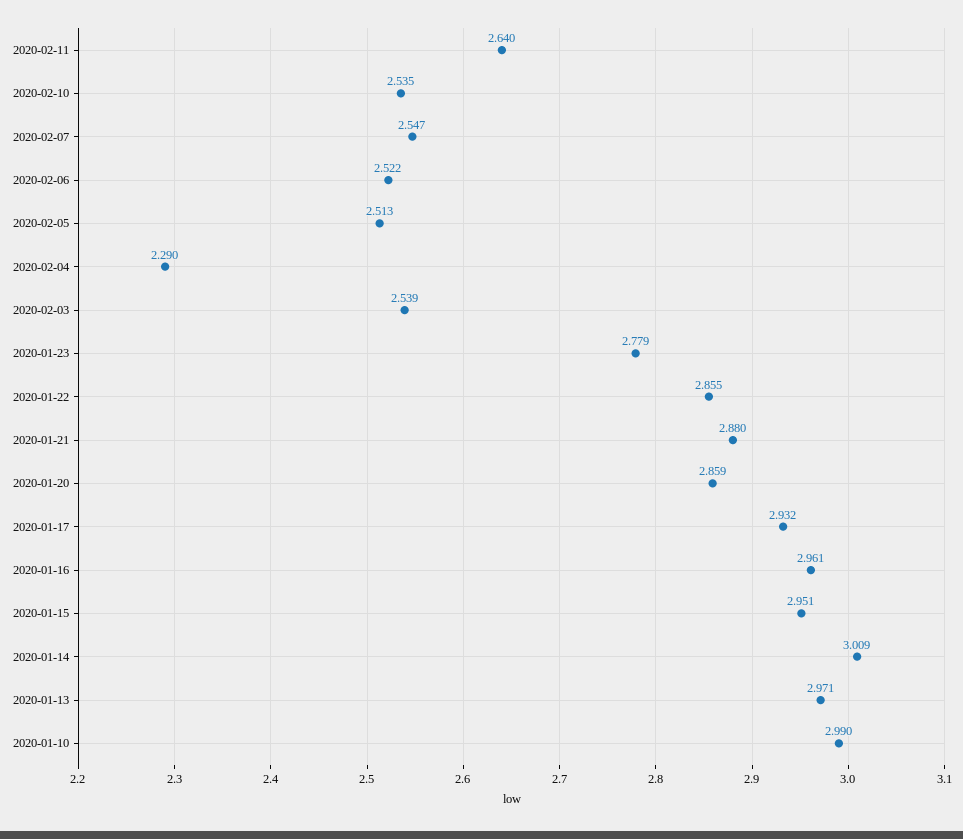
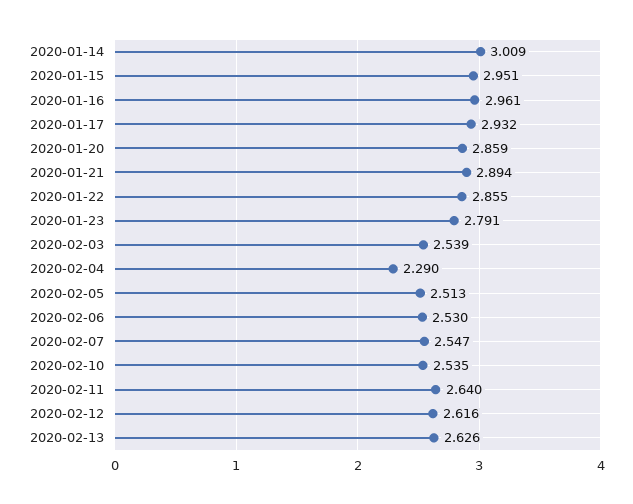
2020-02-06: 2.522 -> 2.53
2020-01-23: 2.779 -> 2.791
2020-01-21: 2.88 -> 2.894
2020-01-13: 2.971 -> none
2020-01-10: 2.99 -> none
2020-02-12: none -> 2.616
2020-02-13: none -> 2.626

